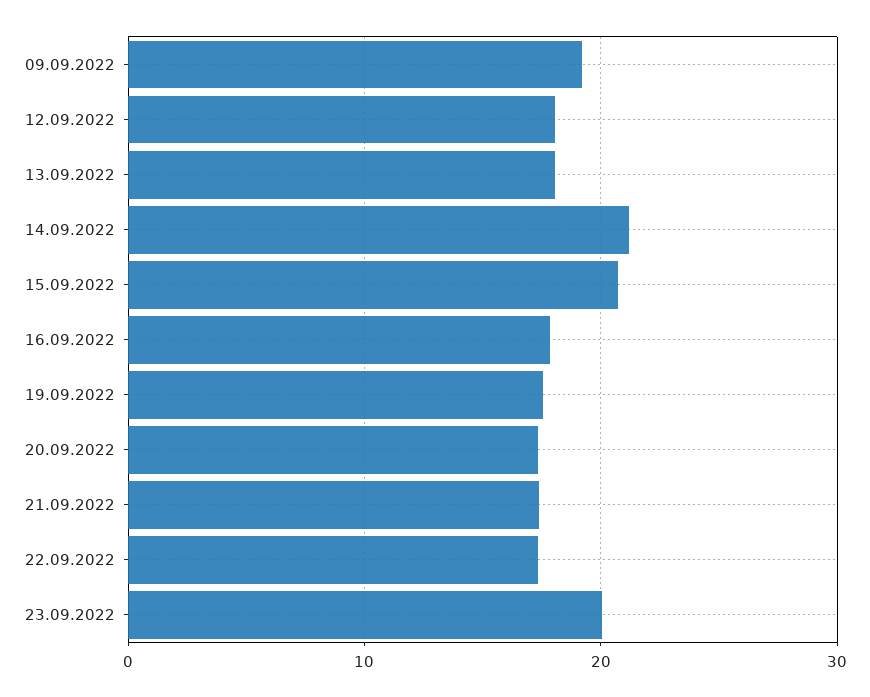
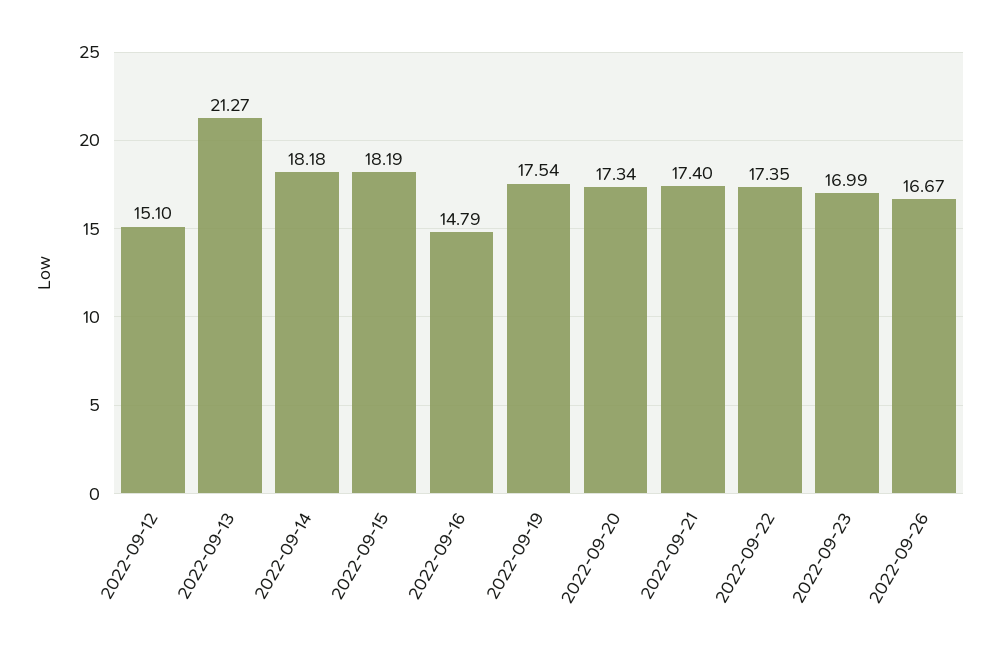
09.09.2022: 19 -> none
12.09.2022: 18 -> 15.1
13.09.2022: 18 -> 21.27
14.09.2022: 21 -> 18.18
15.09.2022: 21 -> 18.19
16.09.2022: 18 -> 14.79
23.09.2022: 20 -> 16.99
2022-09-26: none -> 16.67

